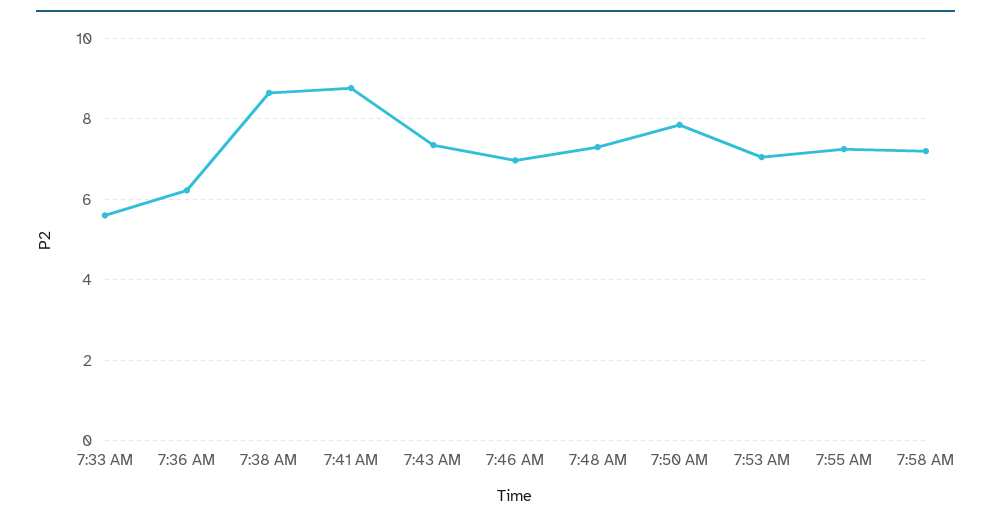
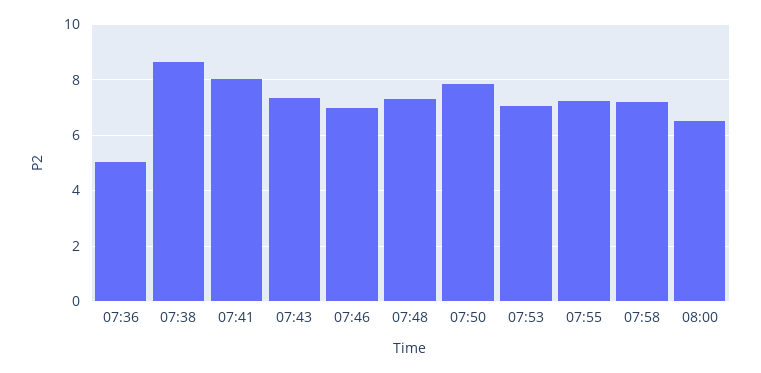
7:33 AM: 5.6 -> none
7:36 AM: 6.2 -> 5
7:41 AM: 8.8 -> 8
08:00: none -> 6.5

